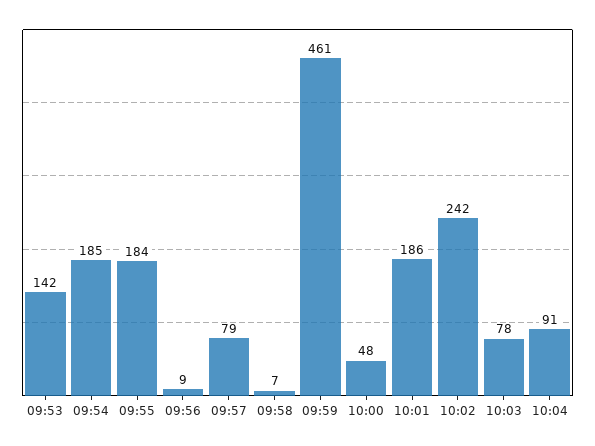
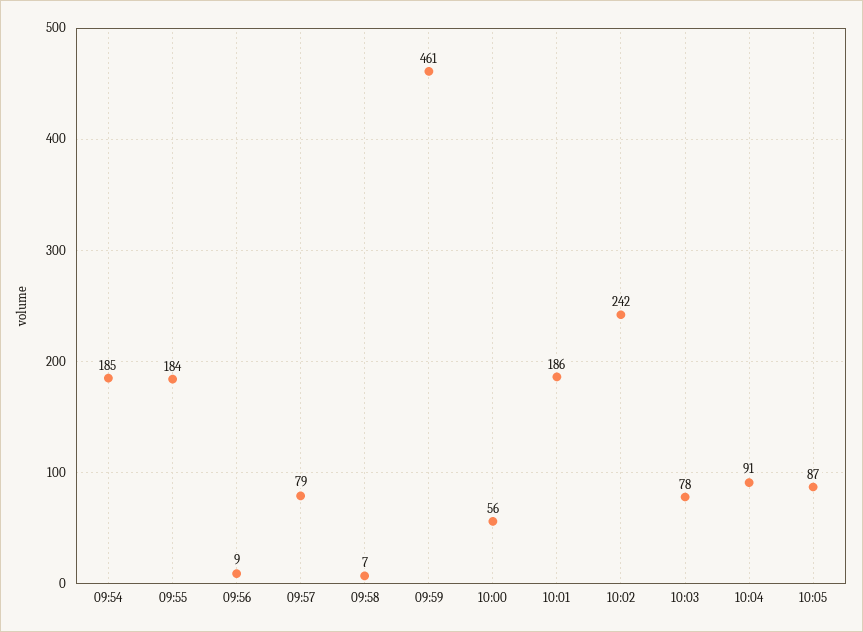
09:53: 142 -> none
10:00: 48 -> 56
10:05: none -> 87

